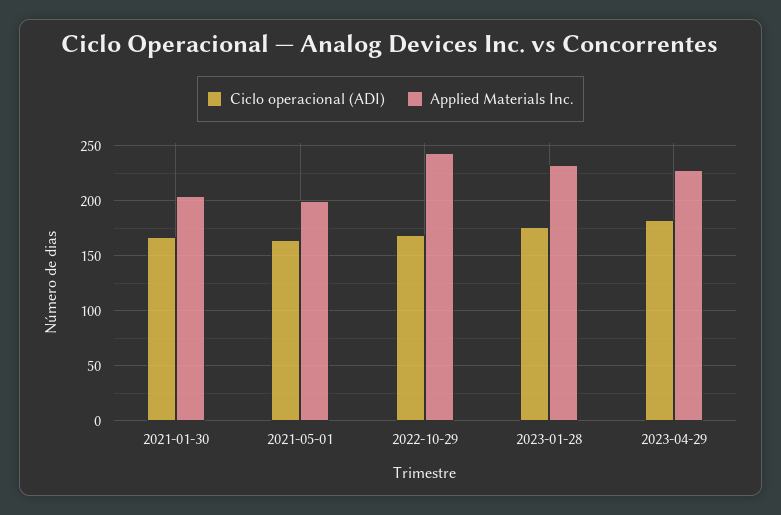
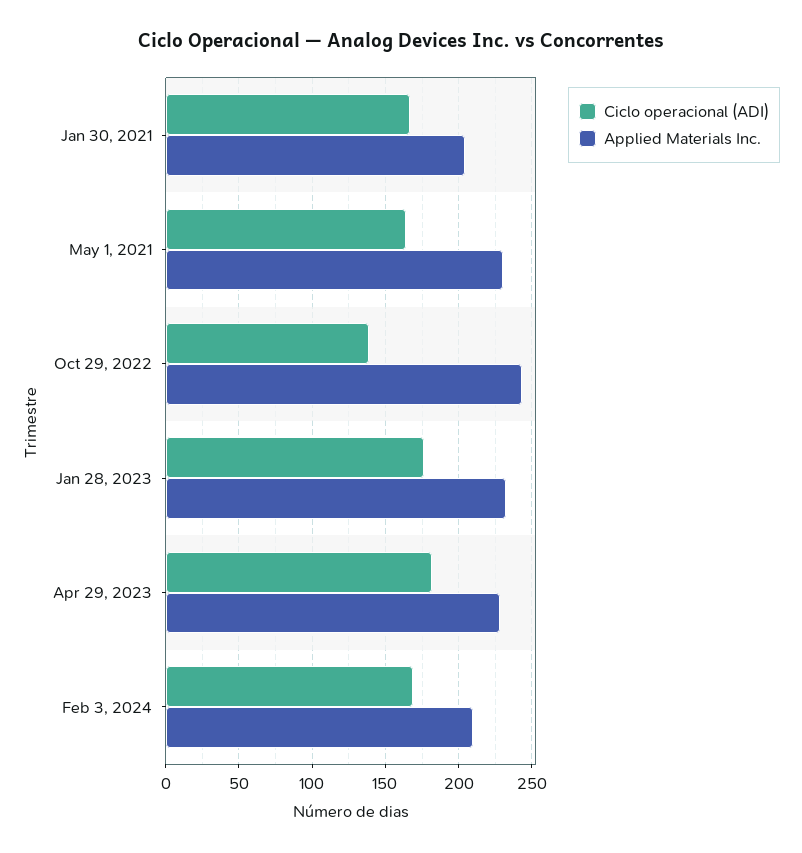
Applied Materials Inc., 2021-05-01: 200 -> 230
Ciclo operacional (ADI), 2022-10-29: 170 -> 140
Ciclo operacional (ADI), Feb 3, 2024: none -> 170
Applied Materials Inc., Feb 3, 2024: none -> 210

